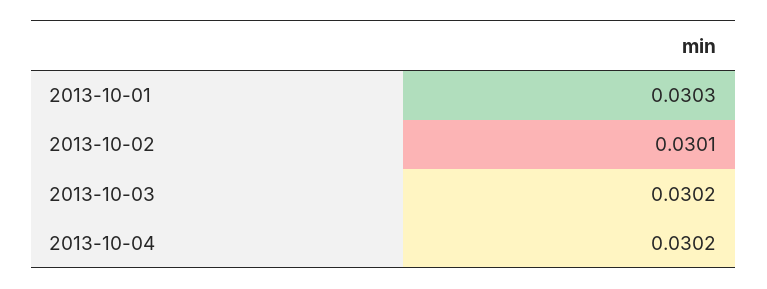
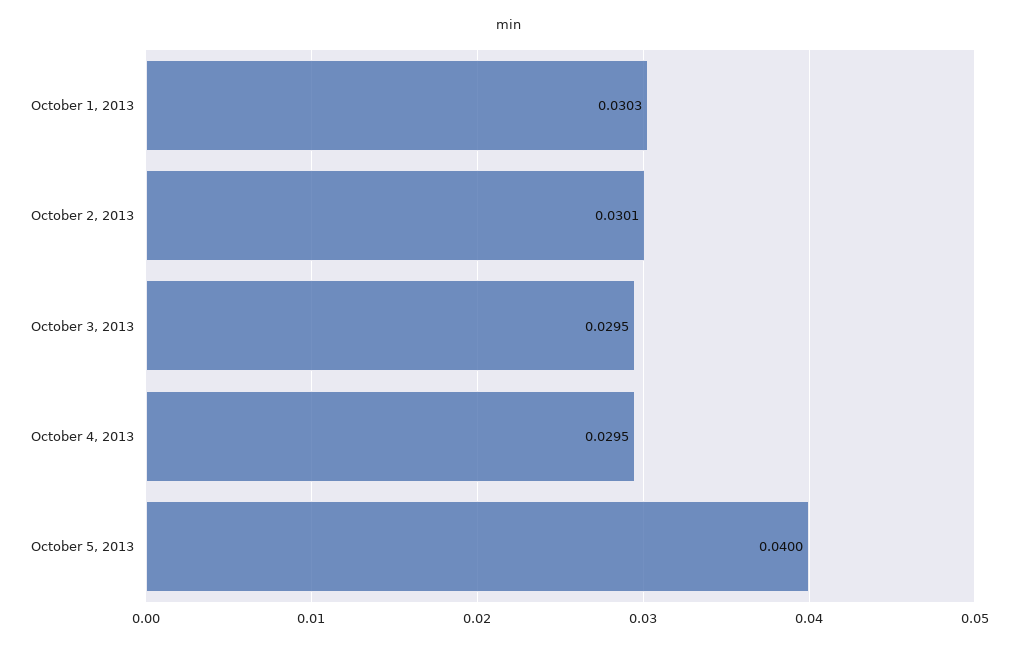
2013-10-03: 0.0302 -> 0.0295
2013-10-04: 0.0302 -> 0.0295
October 5, 2013: none -> 0.04

